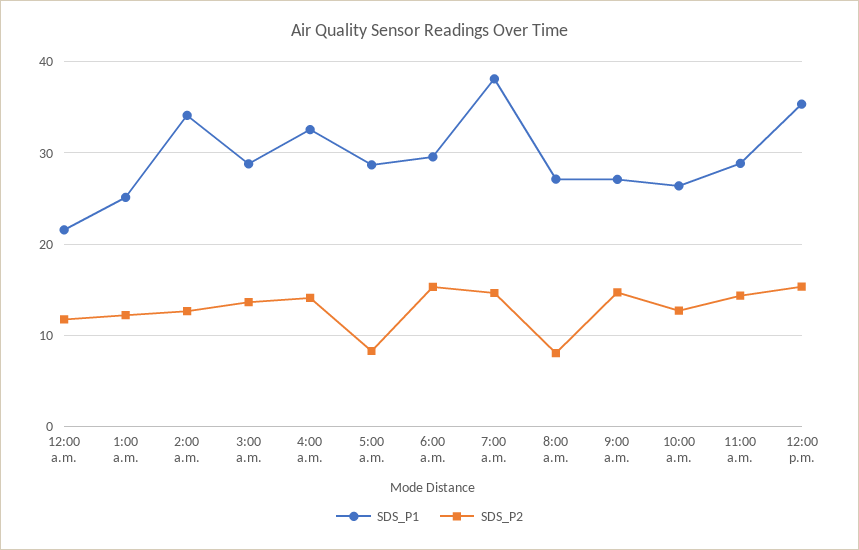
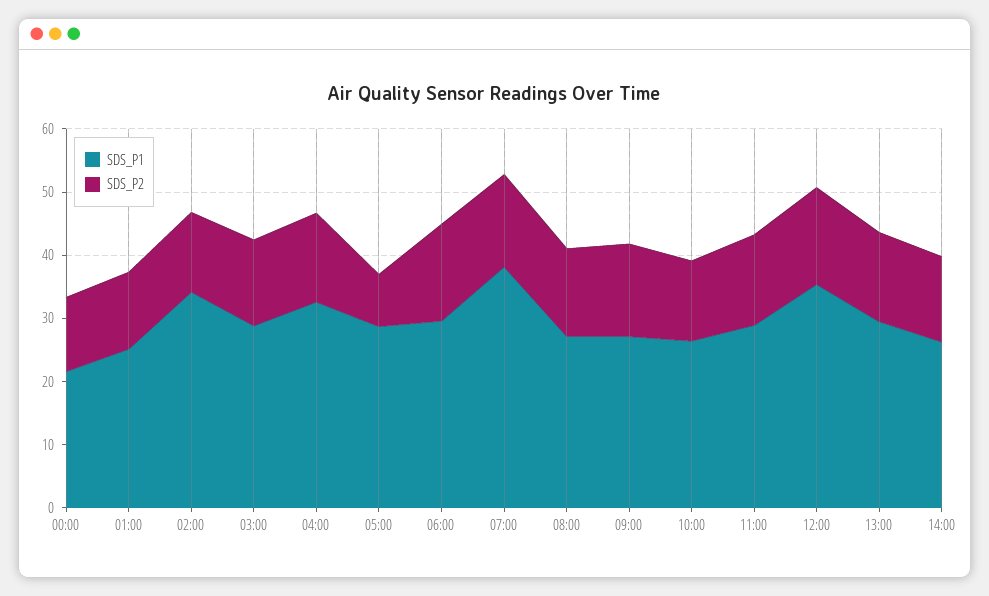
SDS_P2, 8:00 a.m.: 8 -> 14
SDS_P1, 13:00: none -> 30
SDS_P2, 13:00: none -> 14
SDS_P1, 14:00: none -> 26
SDS_P2, 14:00: none -> 14

